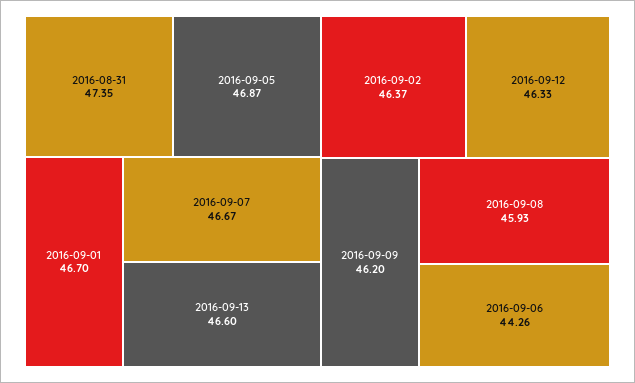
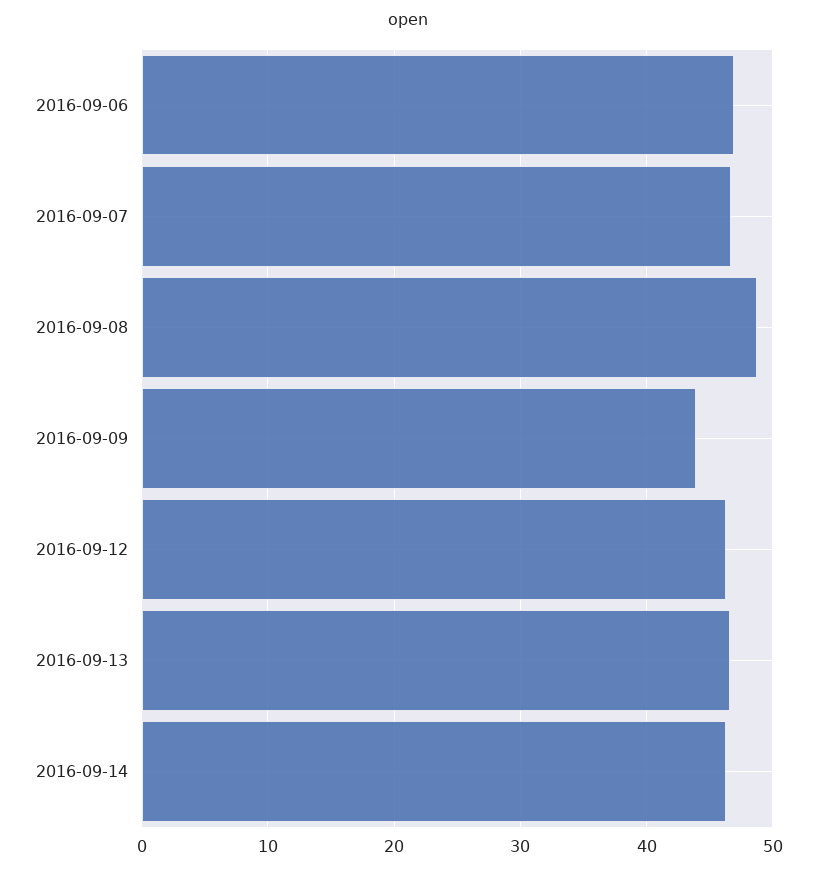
2016-08-31: 47.35 -> none
2016-09-05: 46.87 -> none
2016-09-01: 46.7 -> none
2016-09-02: 46.37 -> none
2016-09-09: 46.2 -> 44
2016-09-08: 45.93 -> 49
2016-09-06: 44.26 -> 47
2016-09-14: none -> 46

